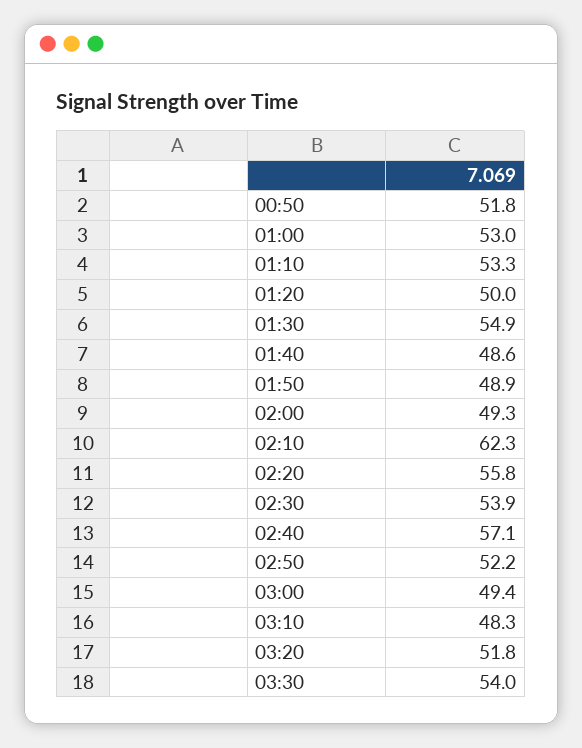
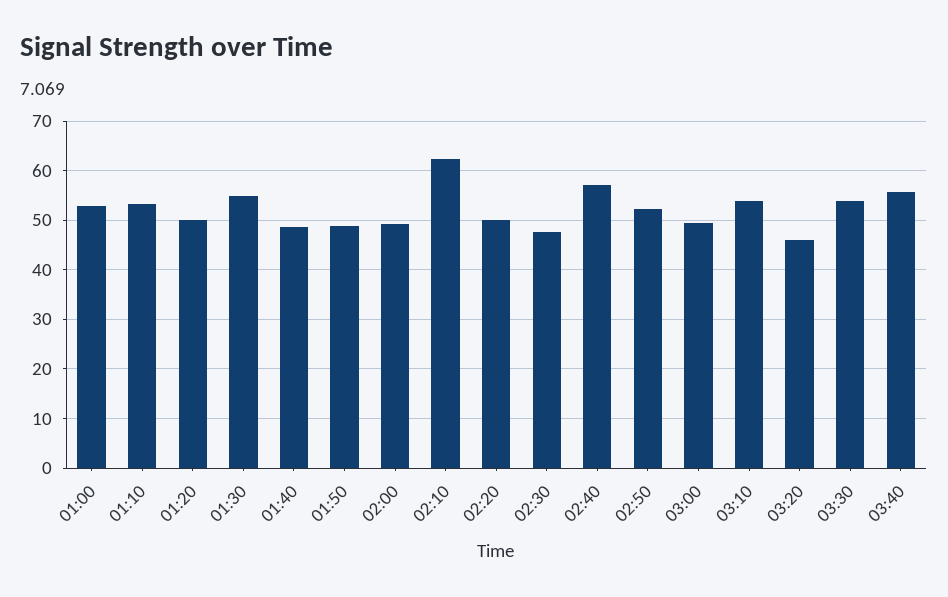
00:50: 51.8 -> none
02:20: 55.8 -> 50
02:30: 53.9 -> 48
03:10: 48.3 -> 54
03:20: 51.8 -> 46
03:40: none -> 56

